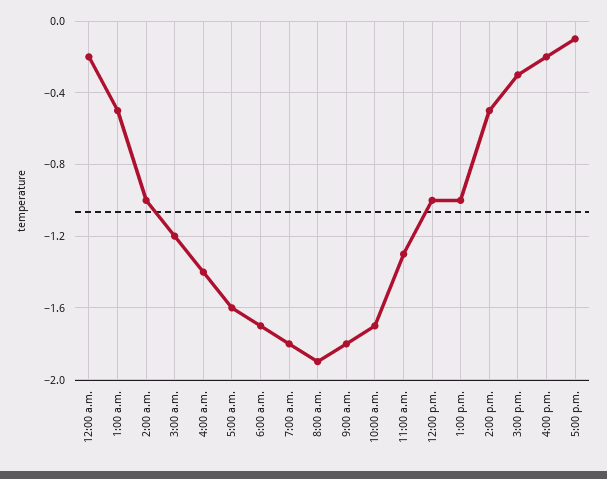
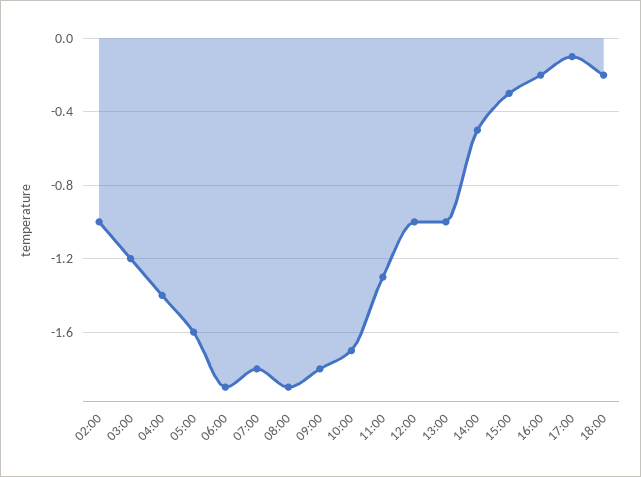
12:00 a.m.: -0.2 -> none
1:00 a.m.: -0.5 -> none
6:00 a.m.: -1.7 -> -1.9
18:00: none -> -0.2

